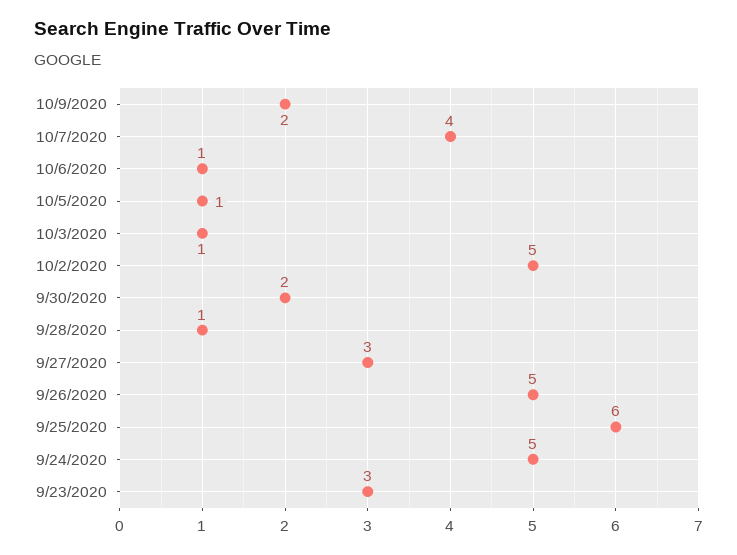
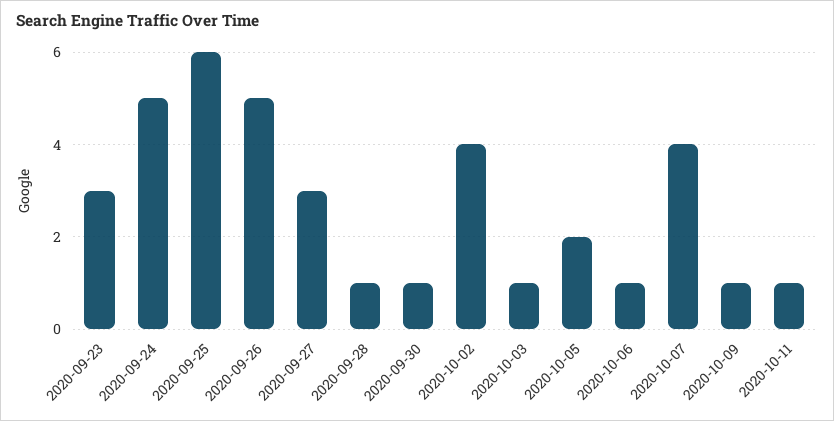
10/9/2020: 2 -> 1
10/5/2020: 1 -> 2
10/2/2020: 5 -> 4
9/30/2020: 2 -> 1
2020-10-11: none -> 1

